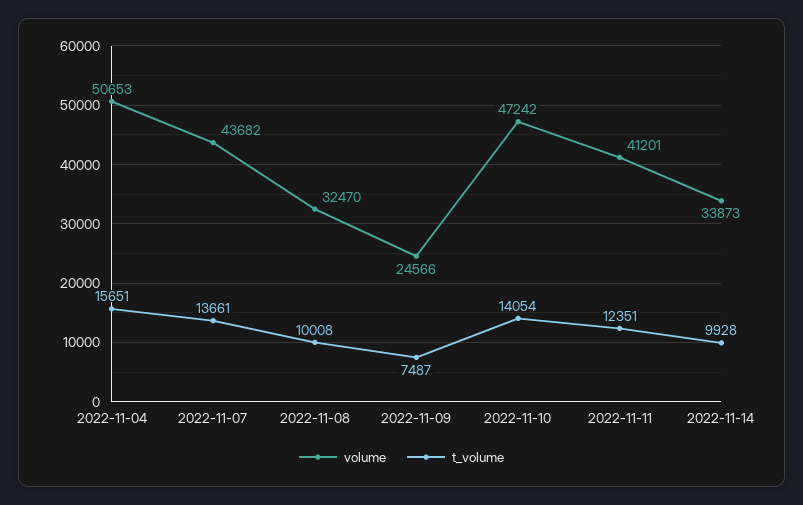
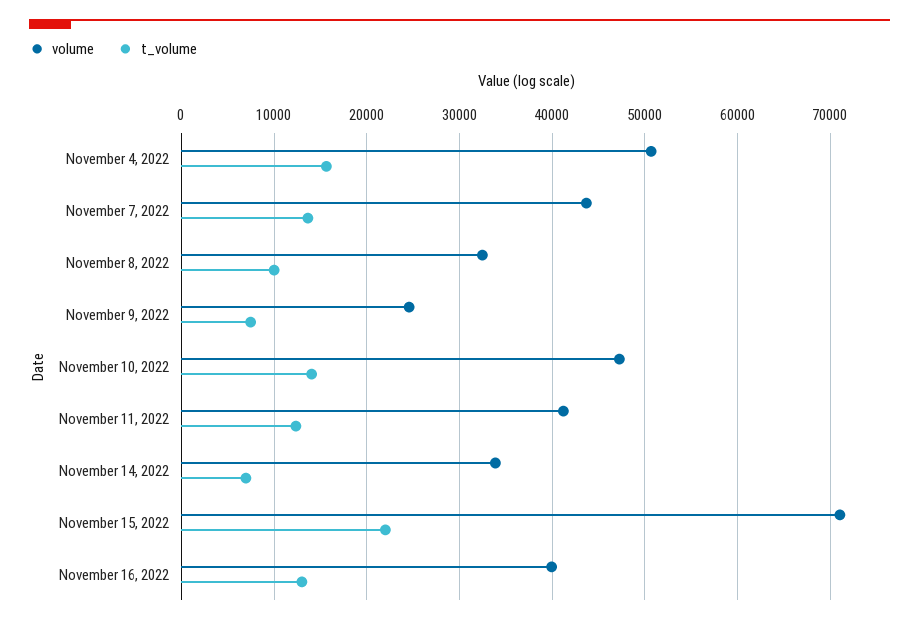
t_volume, 2022-11-14: 9928 -> 7000
volume, November 15, 2022: none -> 71000
t_volume, November 15, 2022: none -> 22000
volume, November 16, 2022: none -> 40000
t_volume, November 16, 2022: none -> 13000

